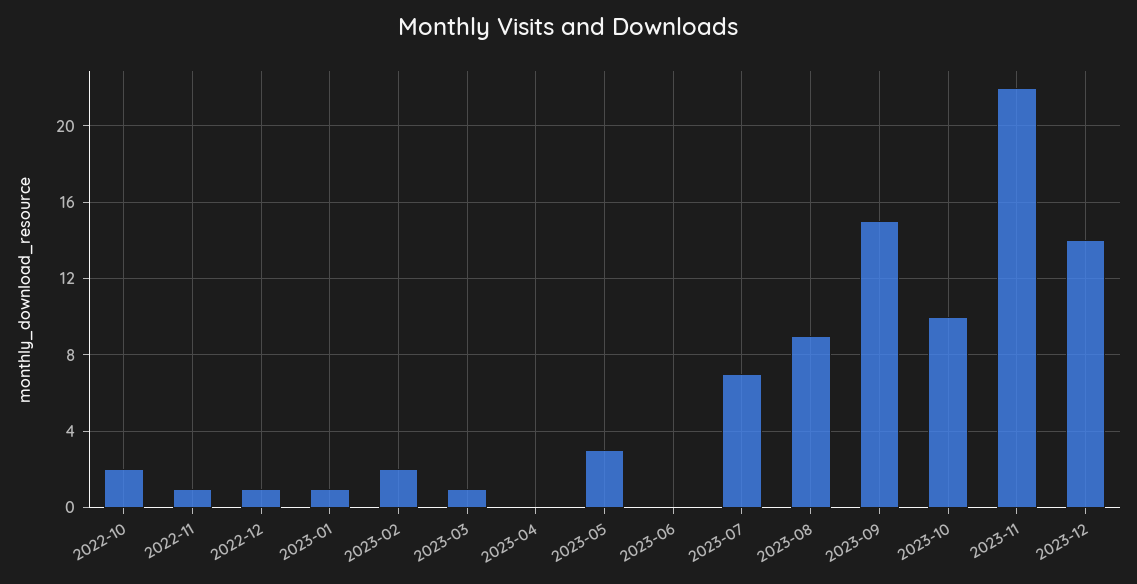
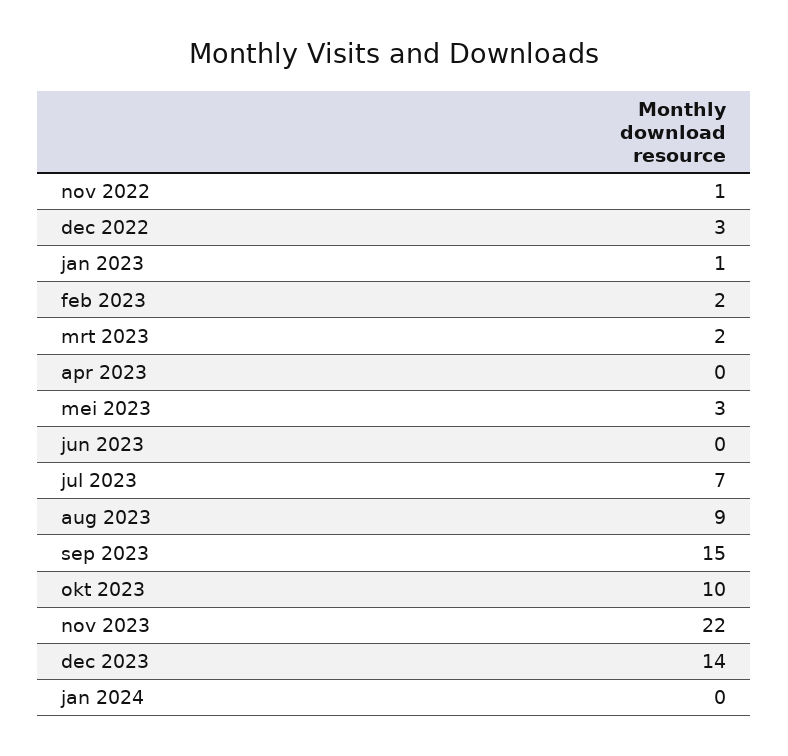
2022-10: 2 -> none
2022-12: 1 -> 3
2023-03: 1 -> 2
jan 2024: none -> 0

